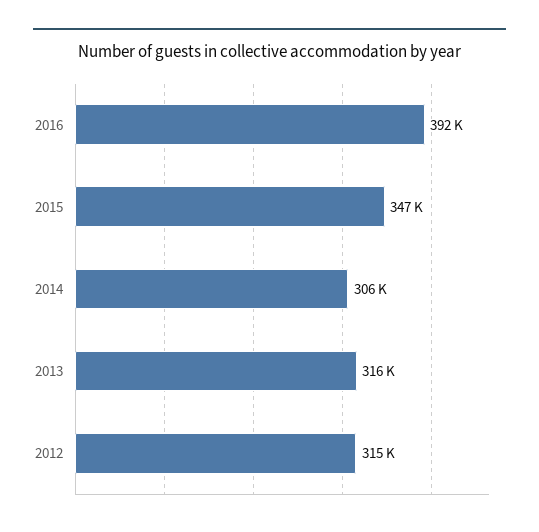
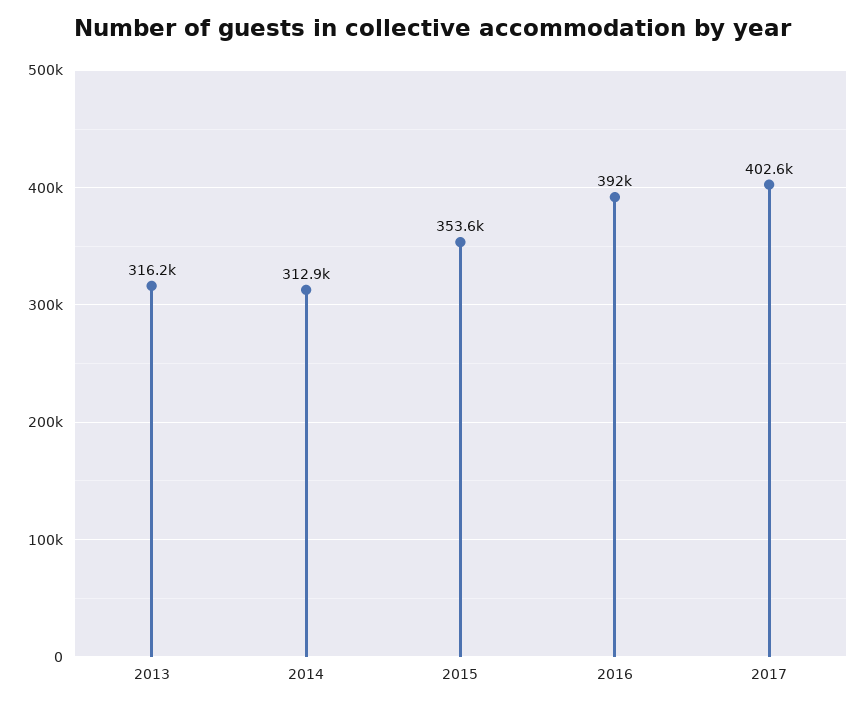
2015: 347000 -> 353600
2014: 306000 -> 312900
2012: 315000 -> none
2017: none -> 402600

